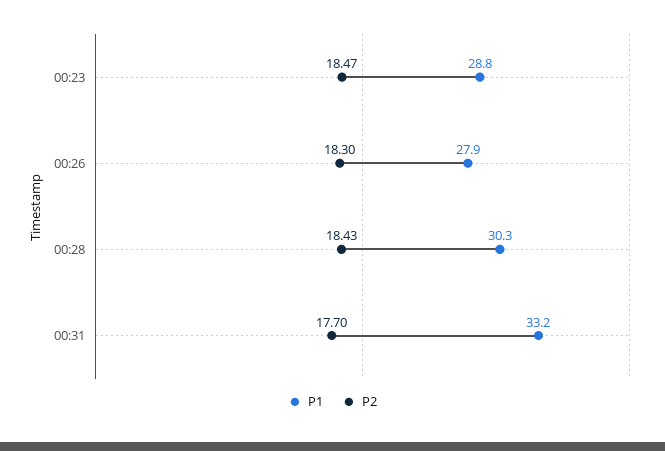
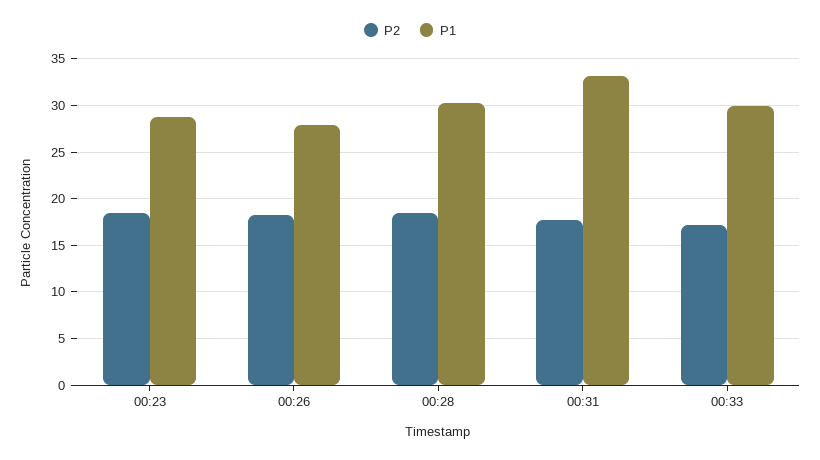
P2, 00:33: none -> 17
P1, 00:33: none -> 30

